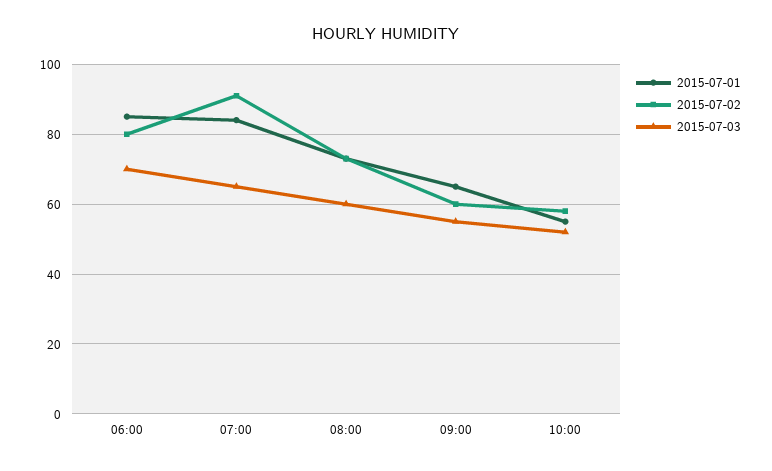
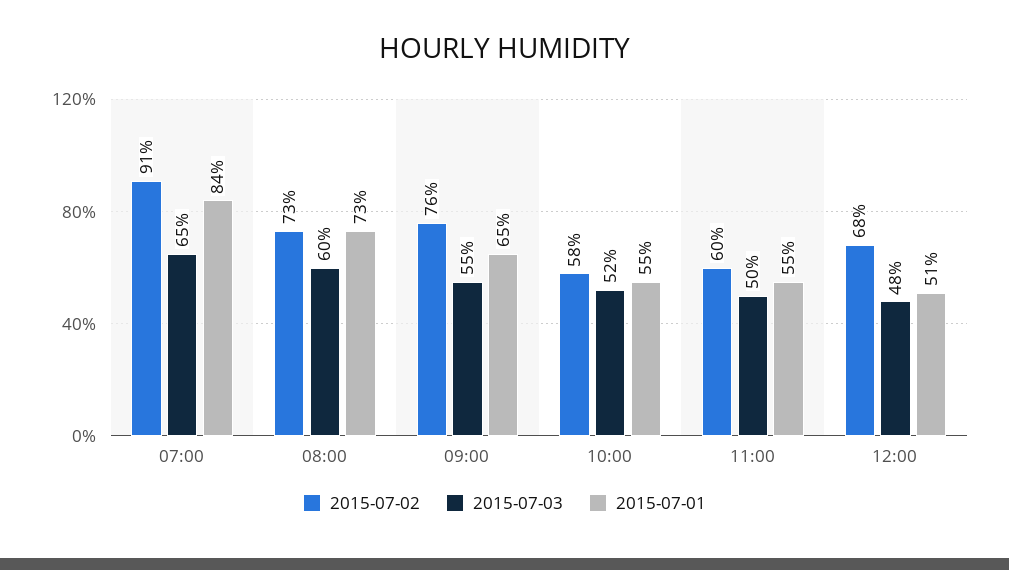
2015-07-01, 06:00: 85 -> none
2015-07-02, 06:00: 80 -> none
2015-07-03, 06:00: 70 -> none
2015-07-02, 09:00: 60 -> 76
2015-07-02, 11:00: none -> 60
2015-07-03, 11:00: none -> 50
2015-07-01, 11:00: none -> 55
2015-07-02, 12:00: none -> 68
2015-07-03, 12:00: none -> 48
2015-07-01, 12:00: none -> 51

